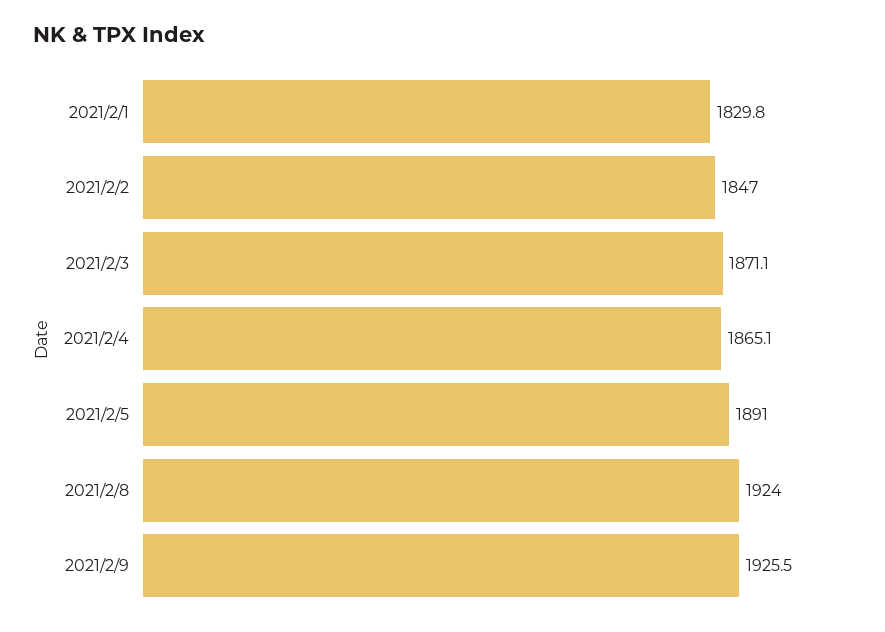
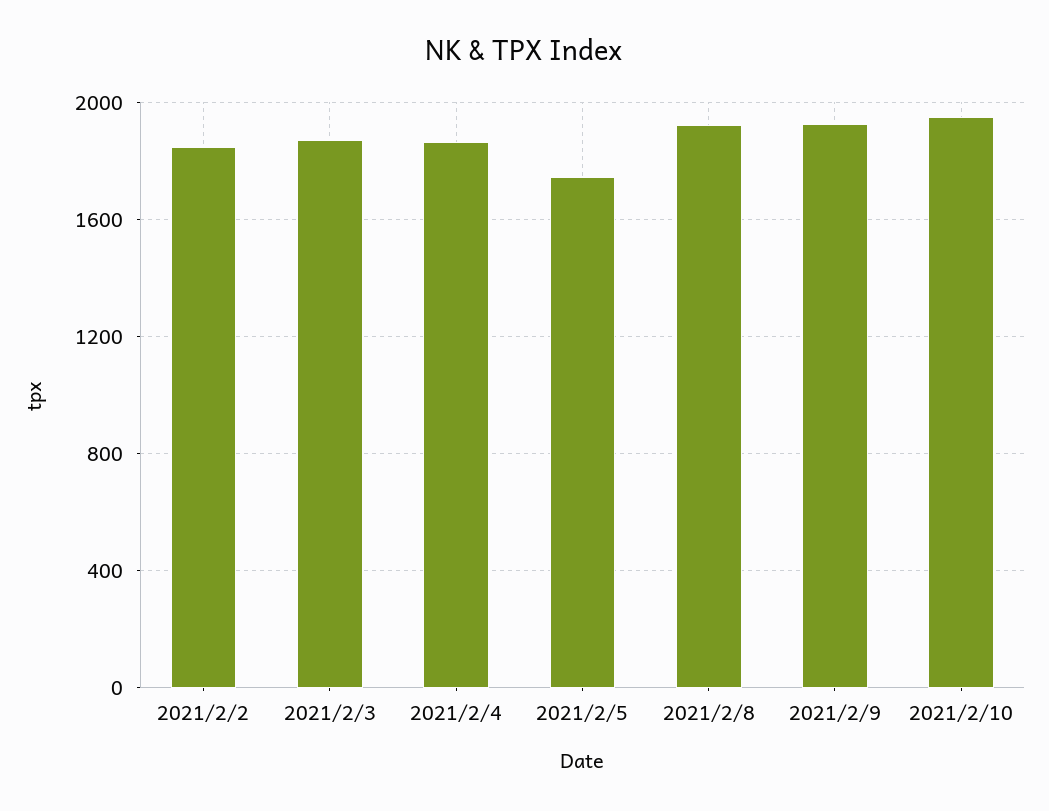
2021/2/1: 1829.8 -> none
2021/2/5: 1891 -> 1750
2021/2/10: none -> 1950

